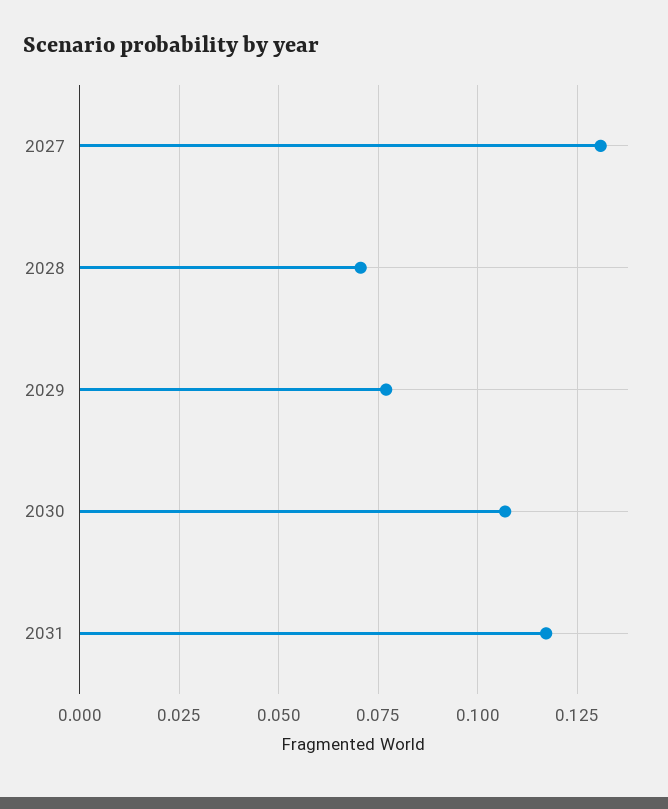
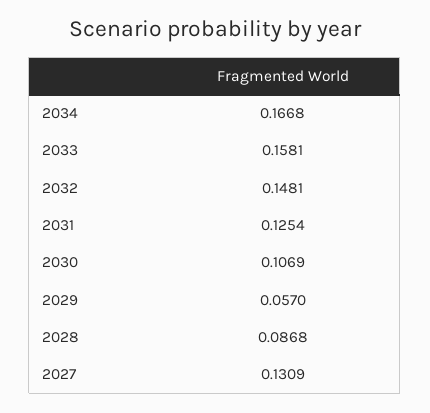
2028: 0.07 -> 0.0868
2029: 0.0775 -> 0.057
2031: 0.1175 -> 0.1254
2034: none -> 0.1668
2033: none -> 0.1581
2032: none -> 0.1481

